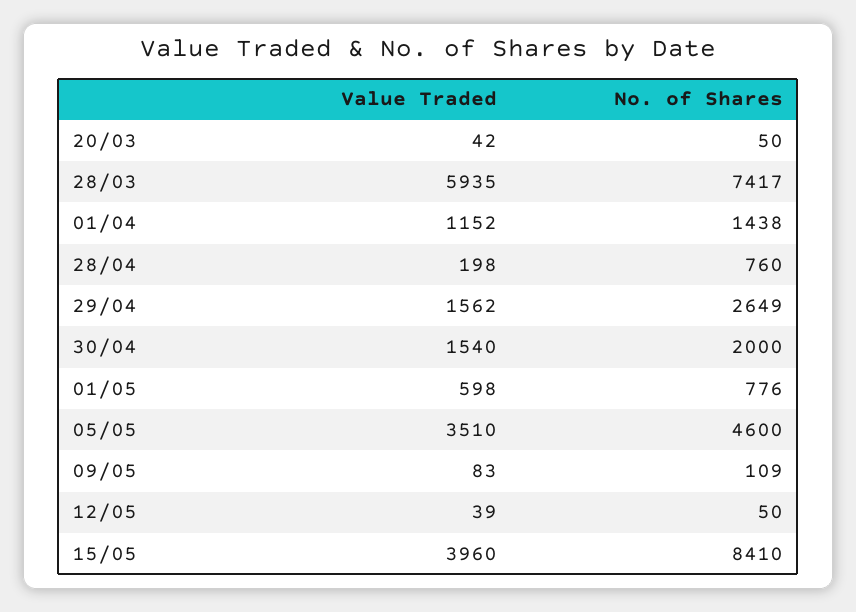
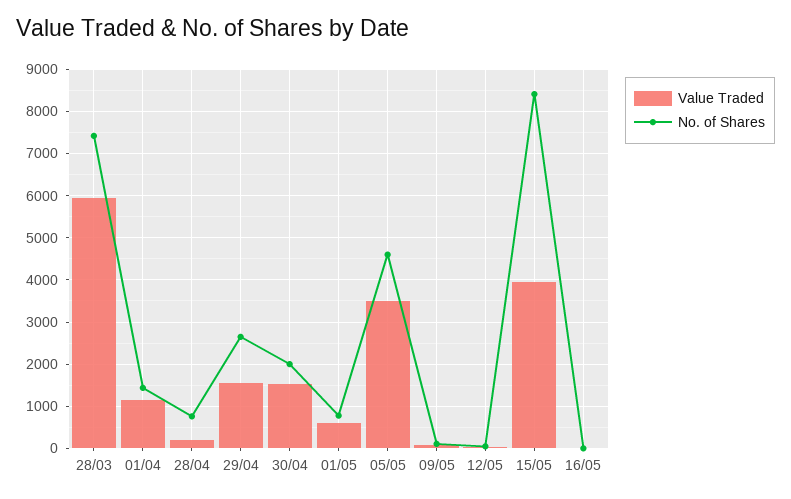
Value Traded, 20/03: 42 -> none
No. of Shares, 20/03: 50 -> none
Value Traded, 16/05: none -> 0
No. of Shares, 16/05: none -> 0

